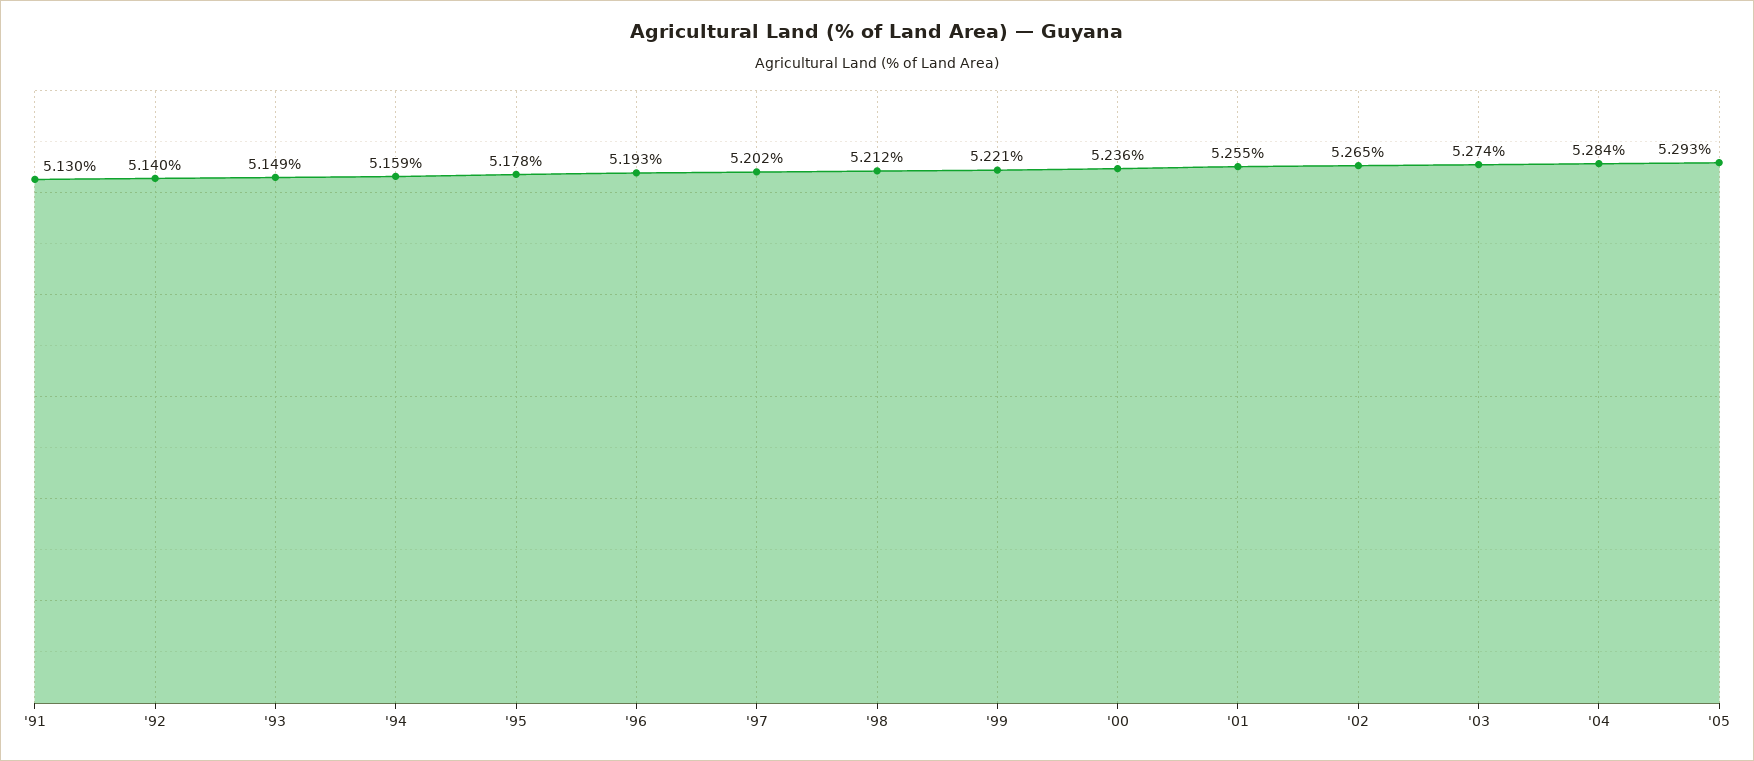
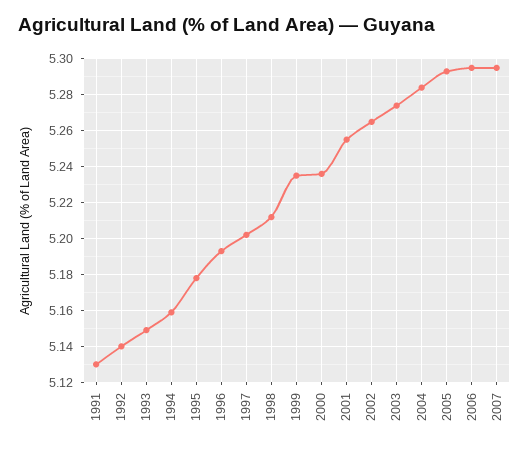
'99: 5.221 -> 5.235
2006: none -> 5.295
2007: none -> 5.295

